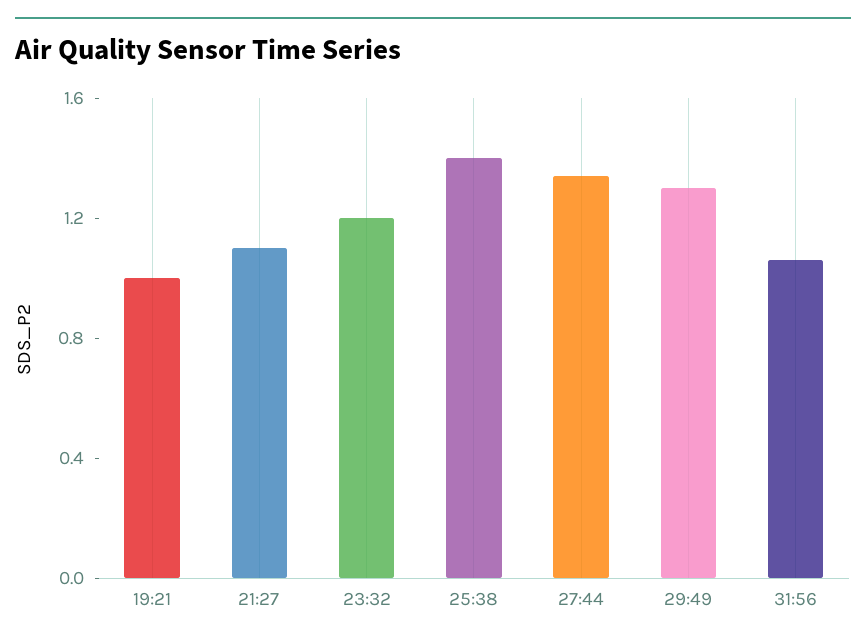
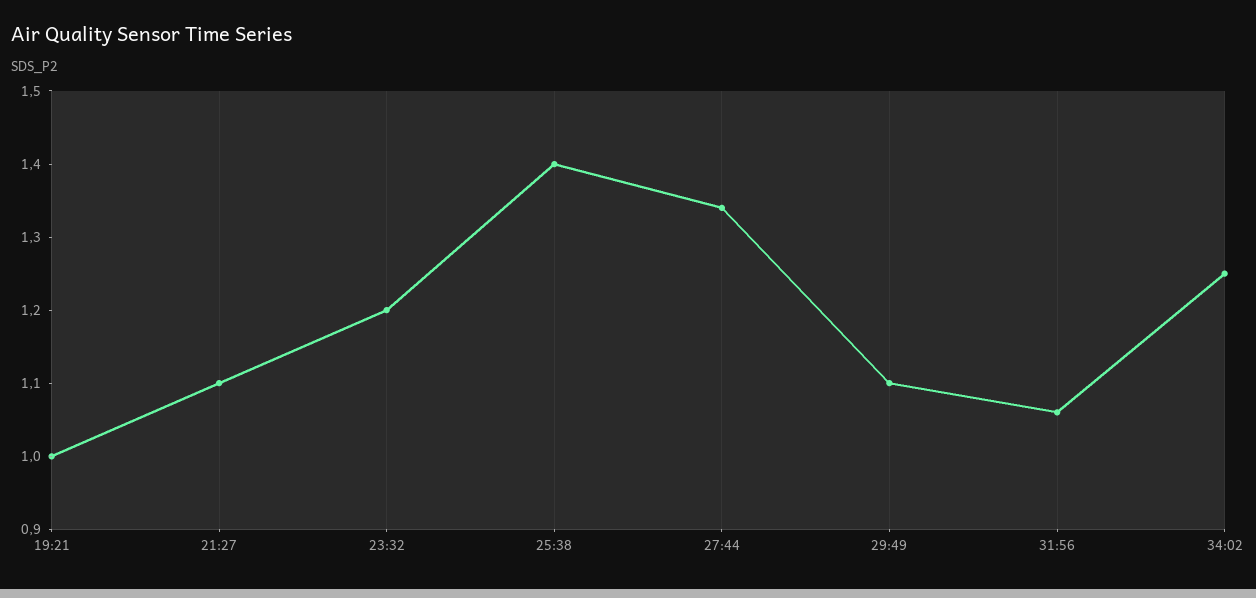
29:49: 1.3 -> 1.1
34:02: none -> 1.25

